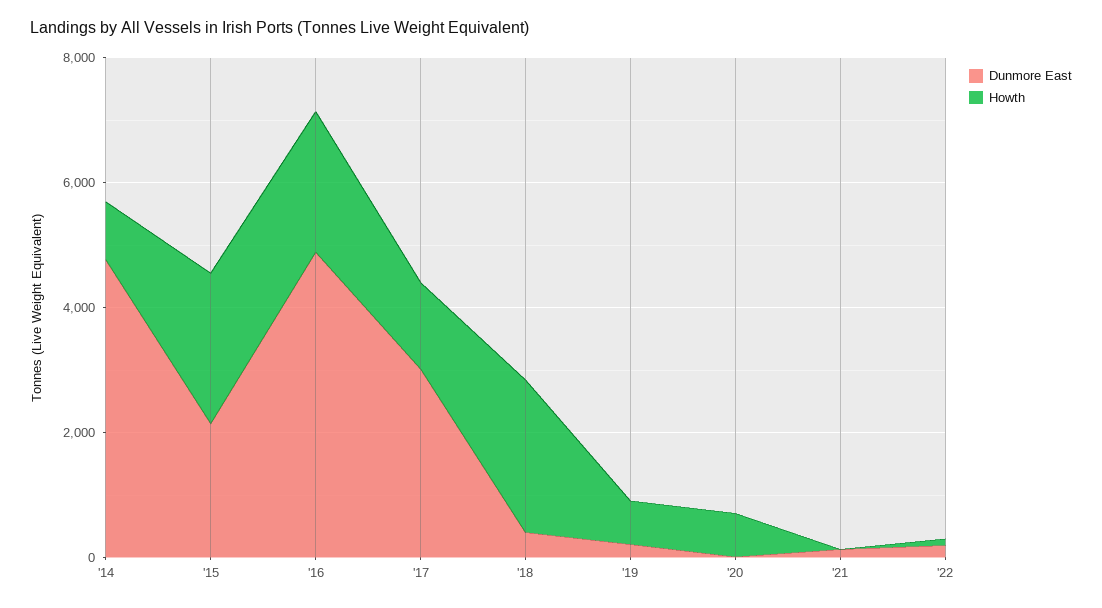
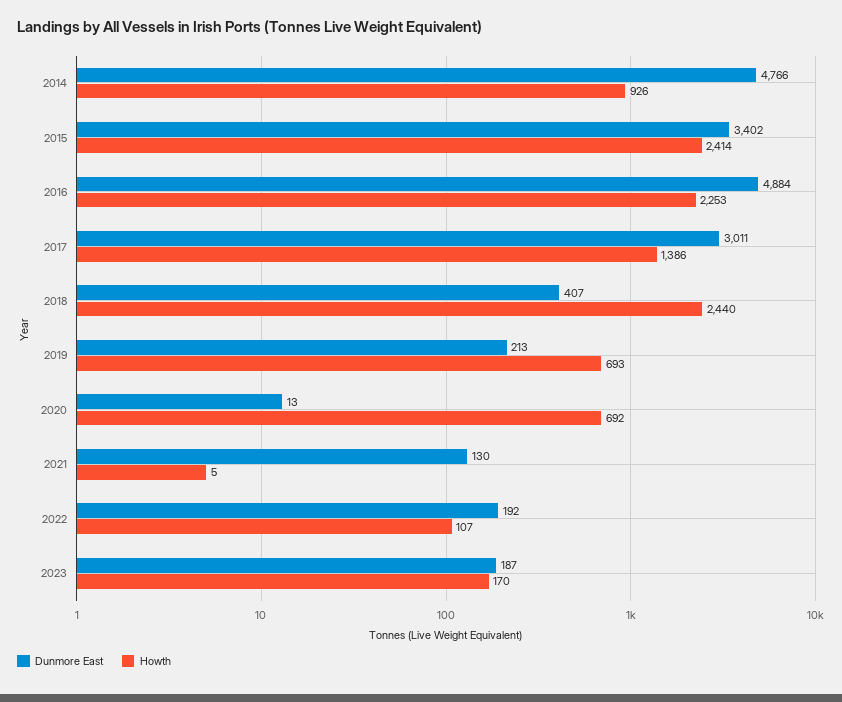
Dunmore East, '15: 2000 -> 3402
Dunmore East, 2023: none -> 187
Howth, 2023: none -> 170

